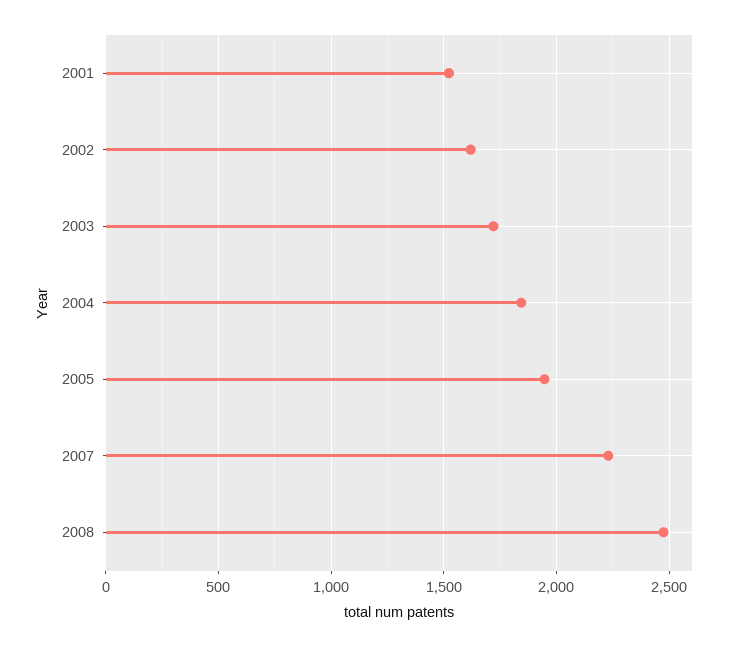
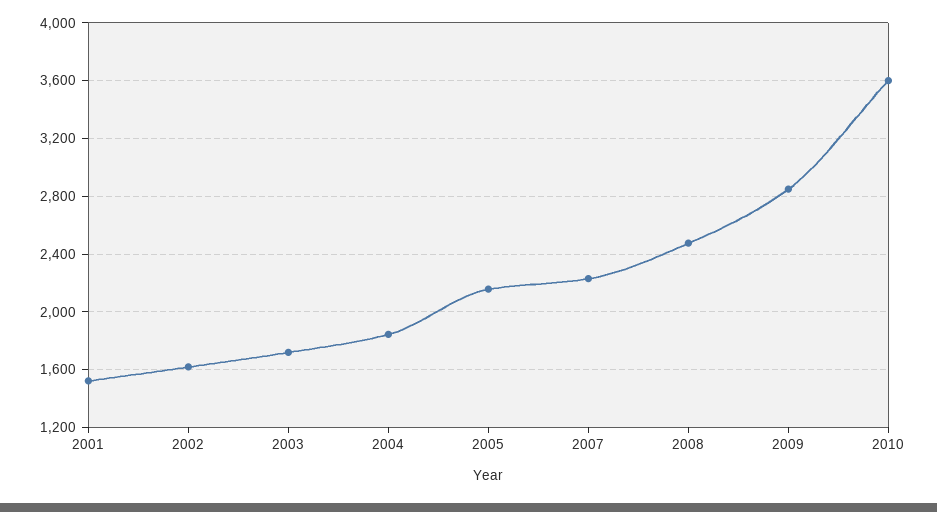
2005: 1950 -> 2150
2009: none -> 2850
2010: none -> 3600

